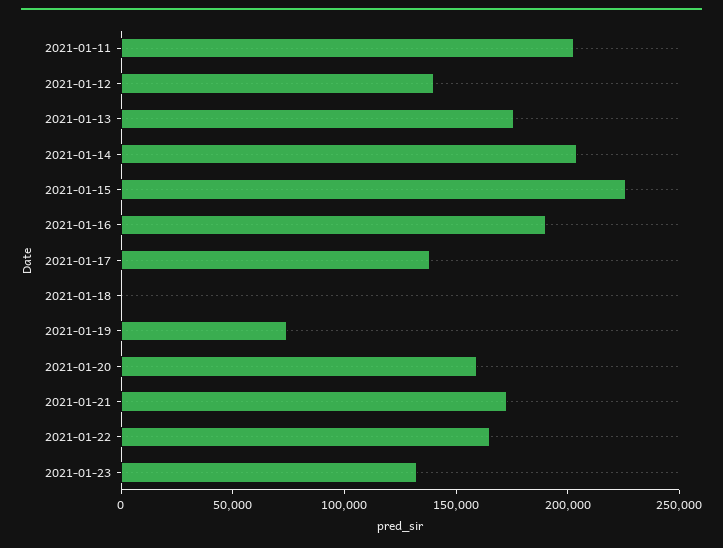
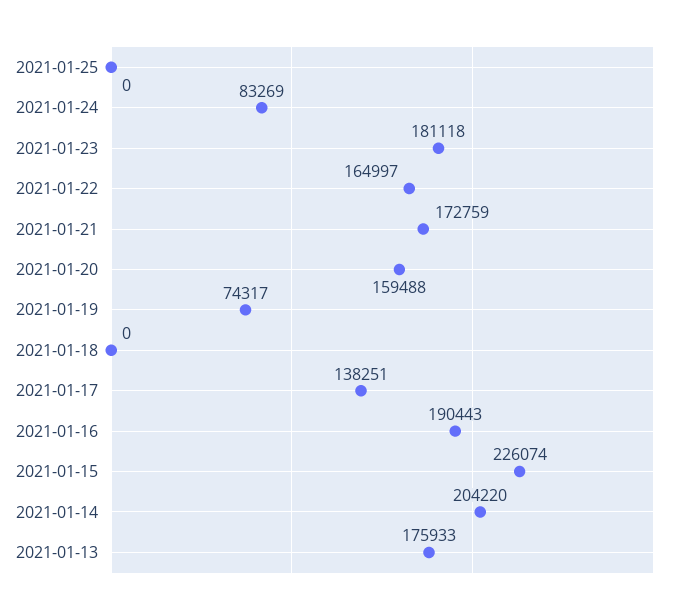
2021-01-11: 200000 -> none
2021-01-12: 140000 -> none
2021-01-23: 130000 -> 181118
2021-01-25: none -> 0
2021-01-24: none -> 83269

